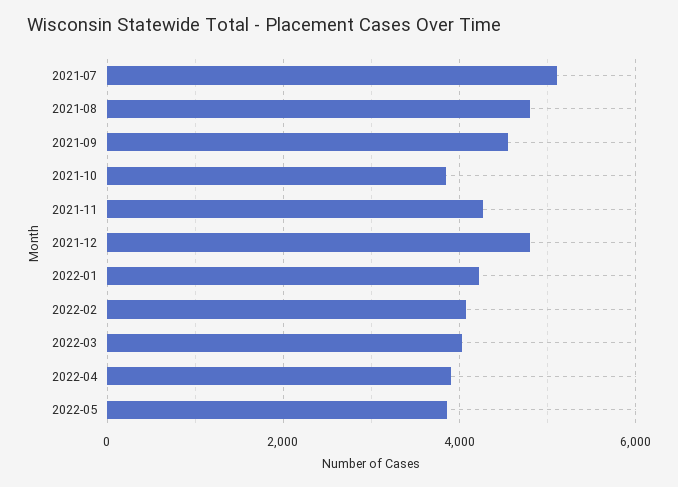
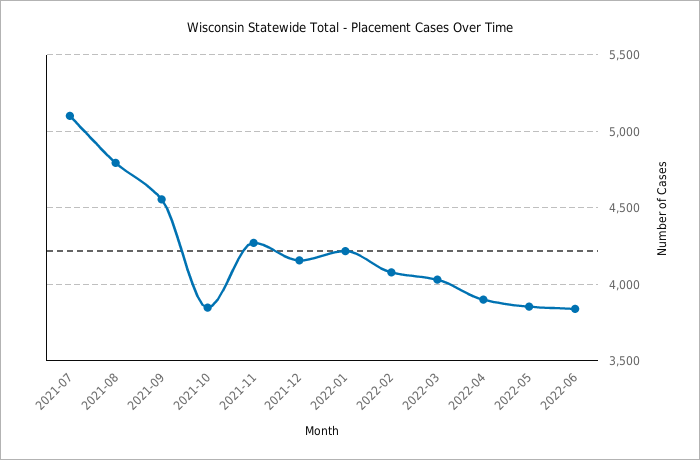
2021-12: 4800 -> 4150
2022-06: none -> 3850

